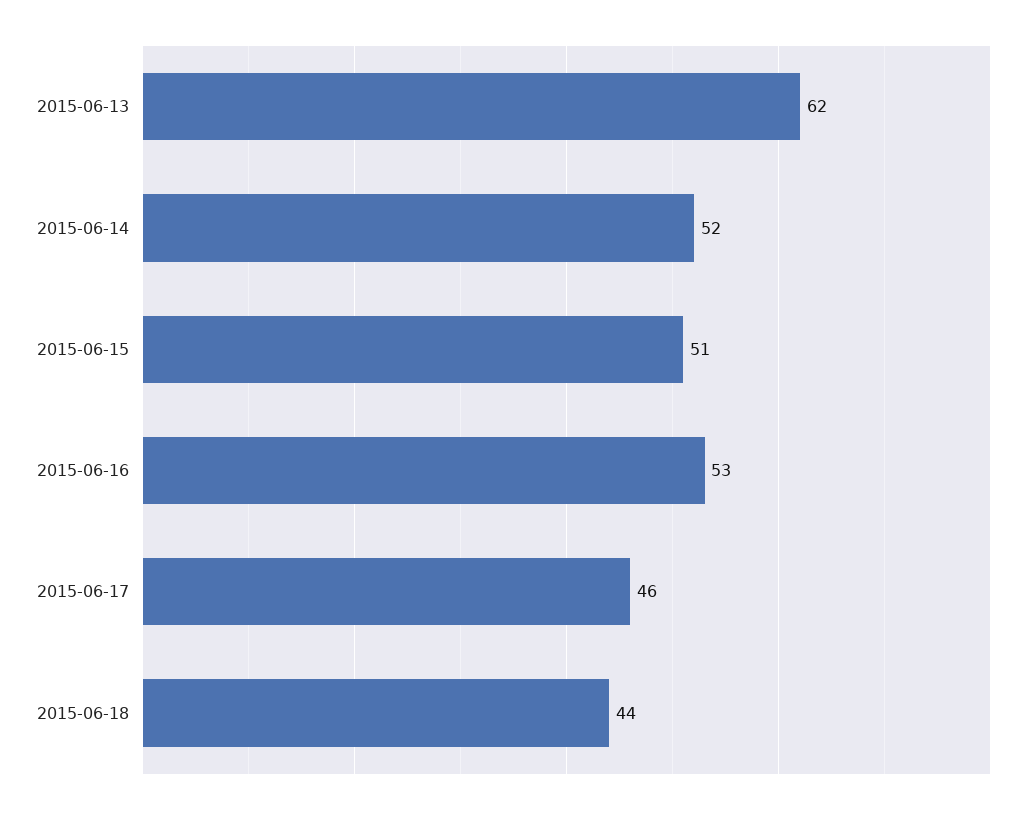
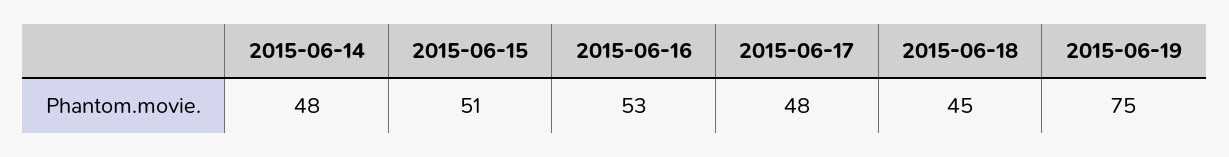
2015-06-13: 62 -> none
2015-06-14: 52 -> 48
2015-06-17: 46 -> 48
2015-06-18: 44 -> 45
2015-06-19: none -> 75

